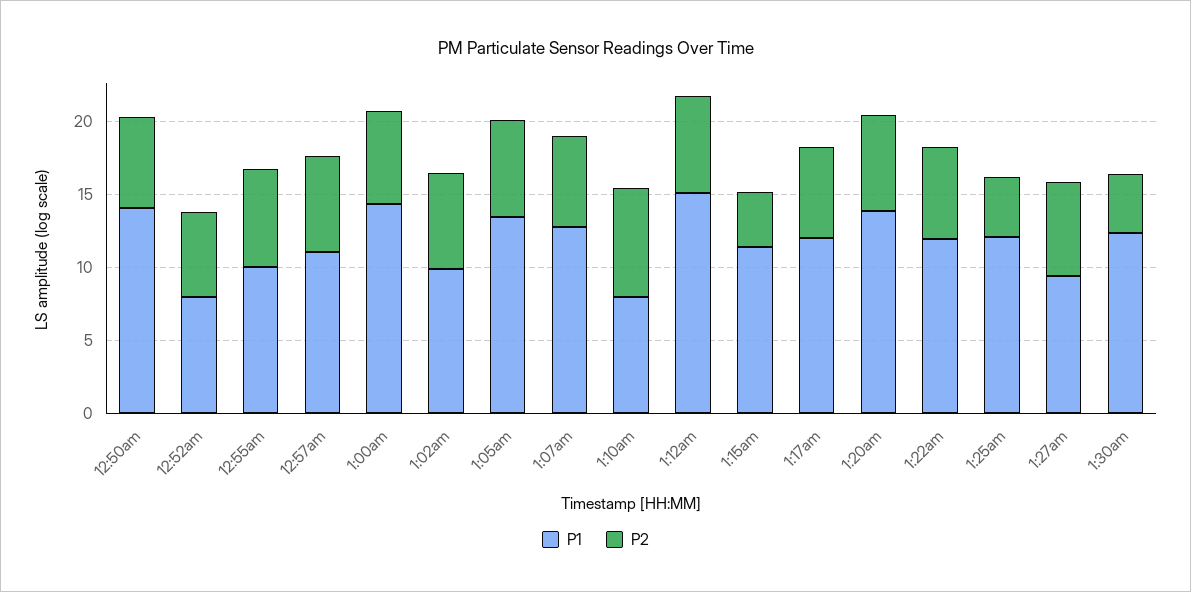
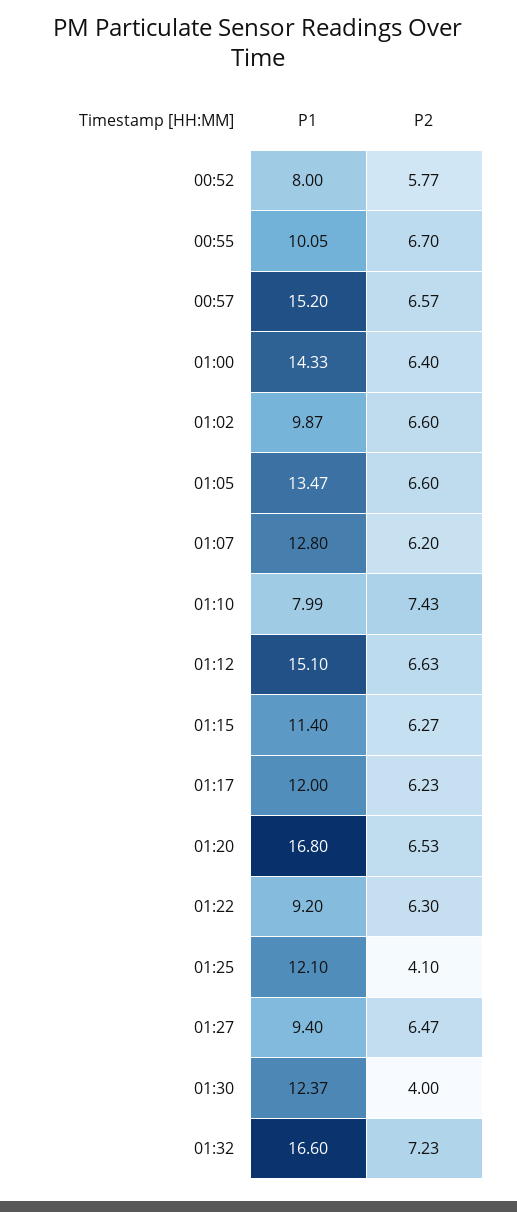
P1, 12:50am: 14 -> none
P2, 12:50am: 6 -> none
P1, 12:57am: 11 -> 15.2
P2, 1:15am: 4 -> 6.27
P1, 1:20am: 14 -> 16.8
P1, 1:22am: 12 -> 9.2
P1, 01:32: none -> 16.6
P2, 01:32: none -> 7.23

